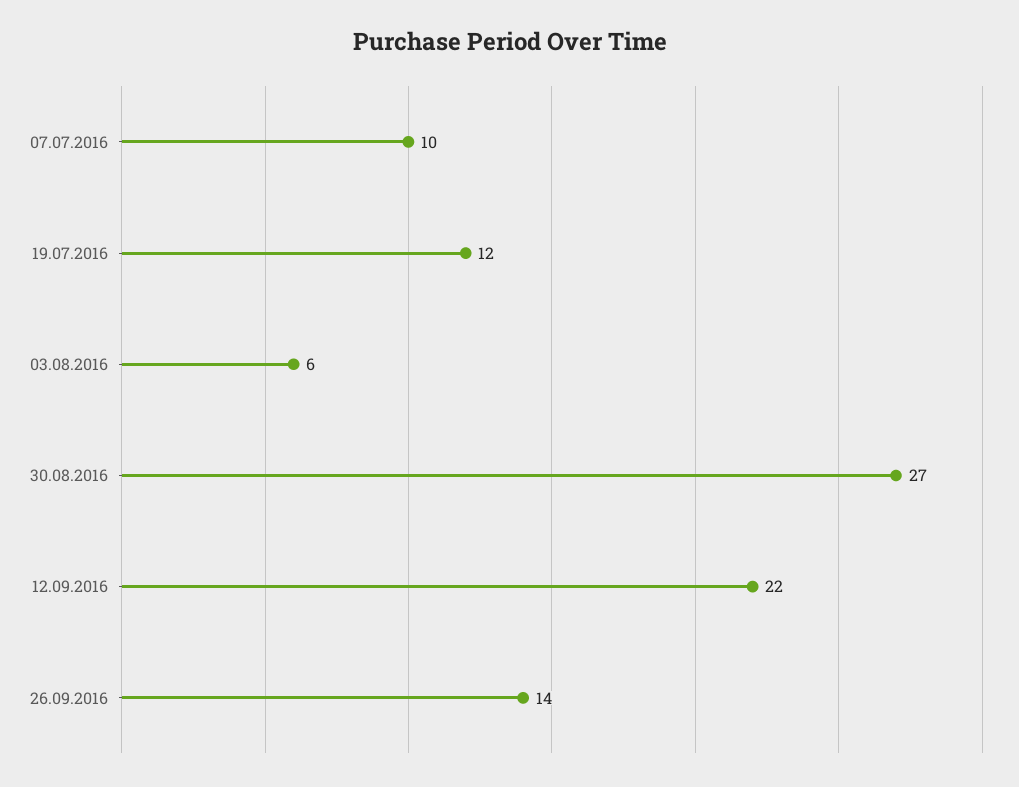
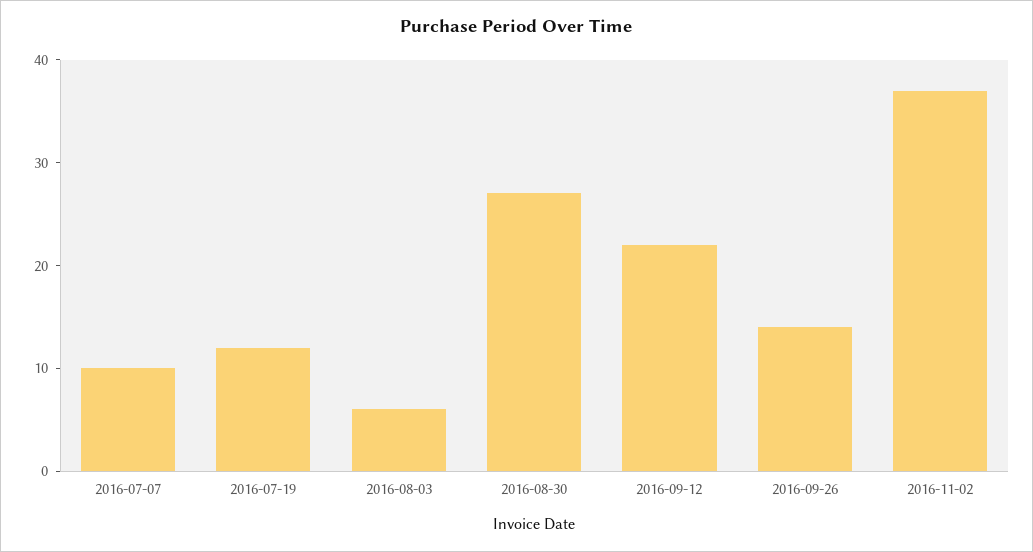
2016-11-02: none -> 37

